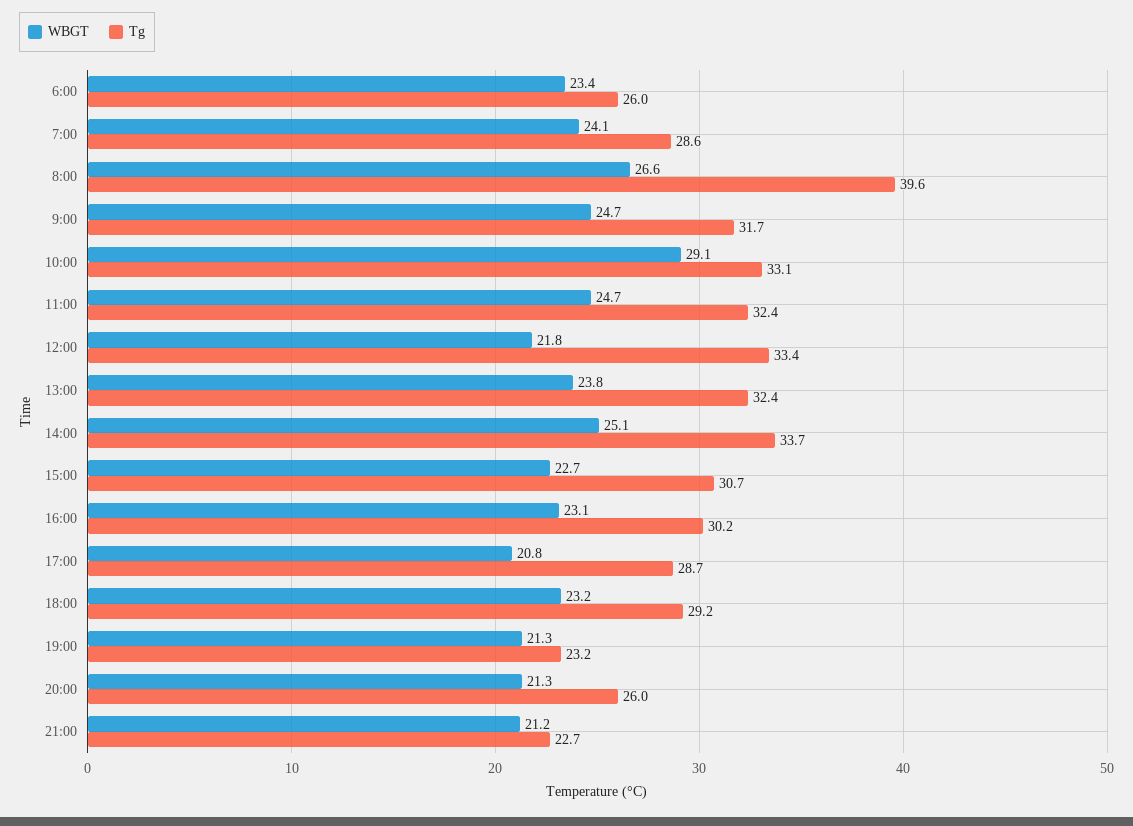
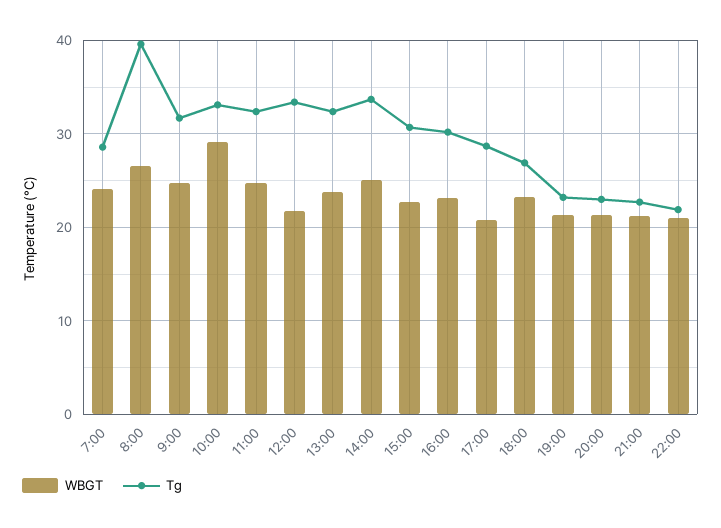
WBGT, 6:00: 23.4 -> none
Tg, 6:00: 26 -> none
Tg, 18:00: 29.2 -> 27
Tg, 20:00: 26 -> 23
WBGT, 22:00: none -> 21
Tg, 22:00: none -> 22

